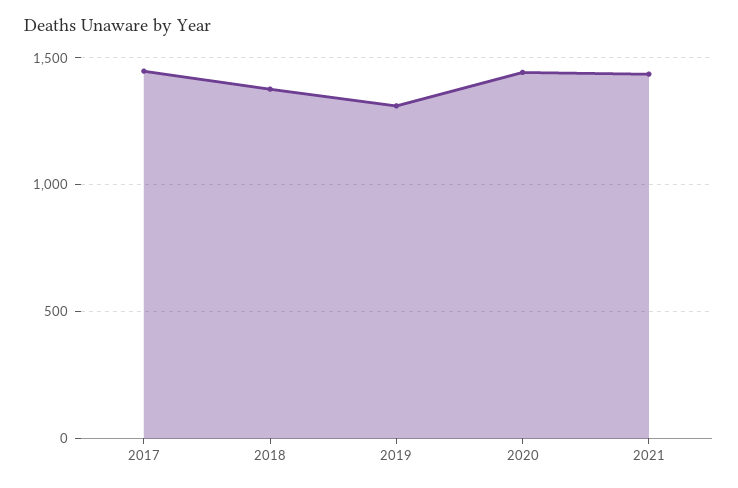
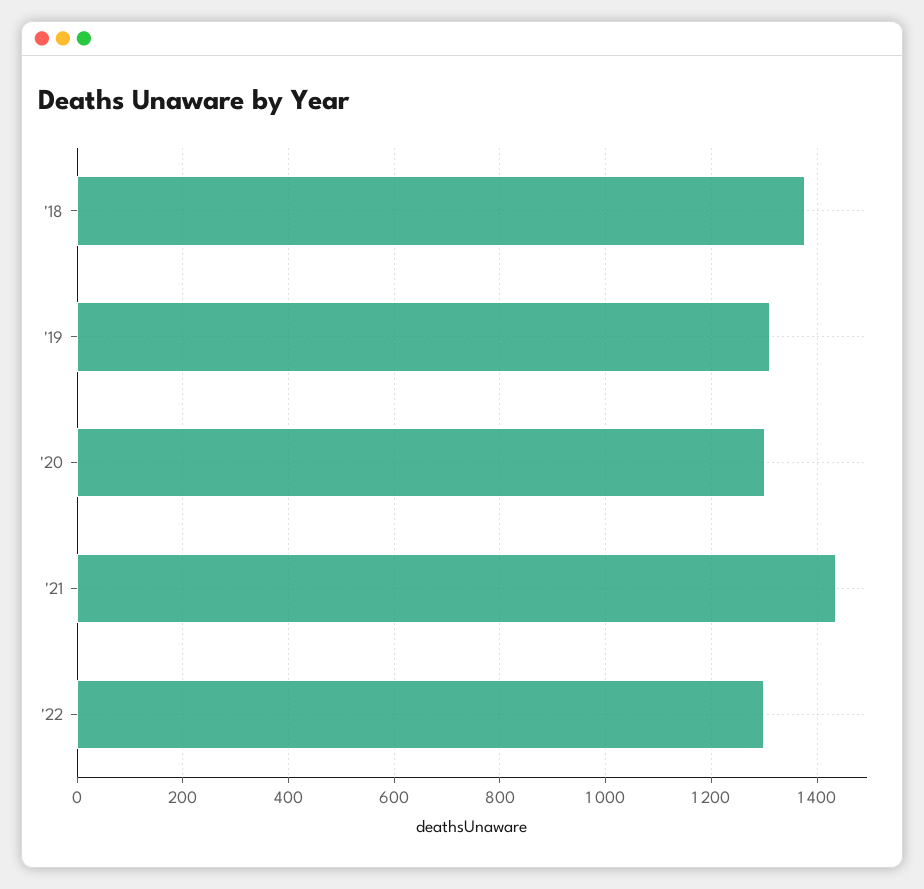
2017: 1450 -> none
2020: 1450 -> 1300
'22: none -> 1300

